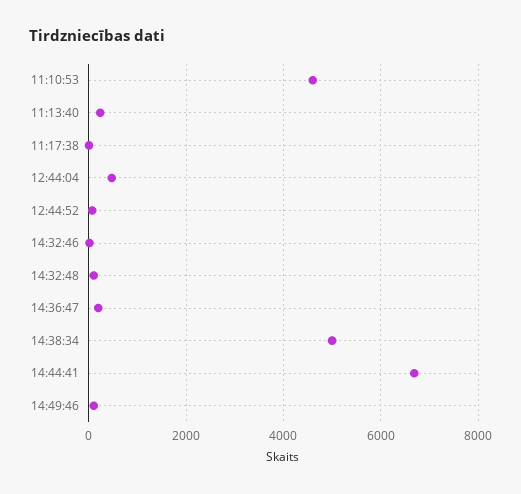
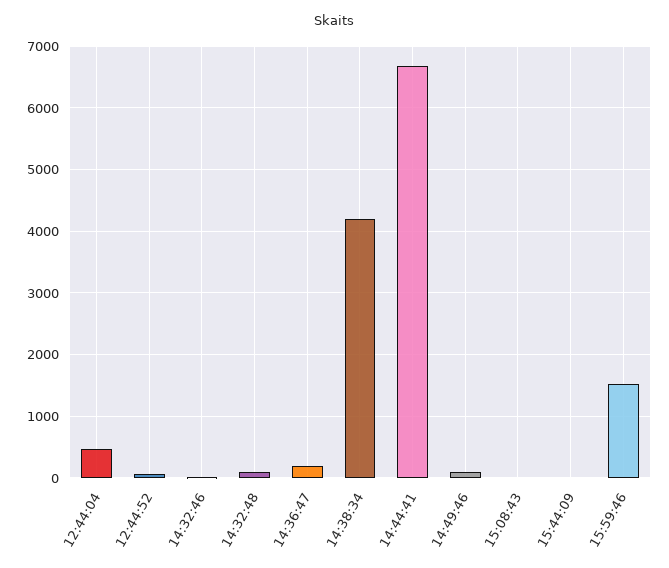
11:10:53: 4600 -> none
11:13:40: 200 -> none
11:17:38: 0 -> none
14:38:34: 5000 -> 4200
15:08:43: none -> 0
15:44:09: none -> 0
15:59:46: none -> 1500

